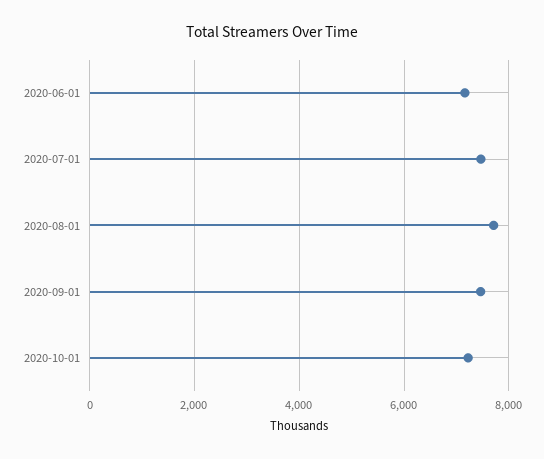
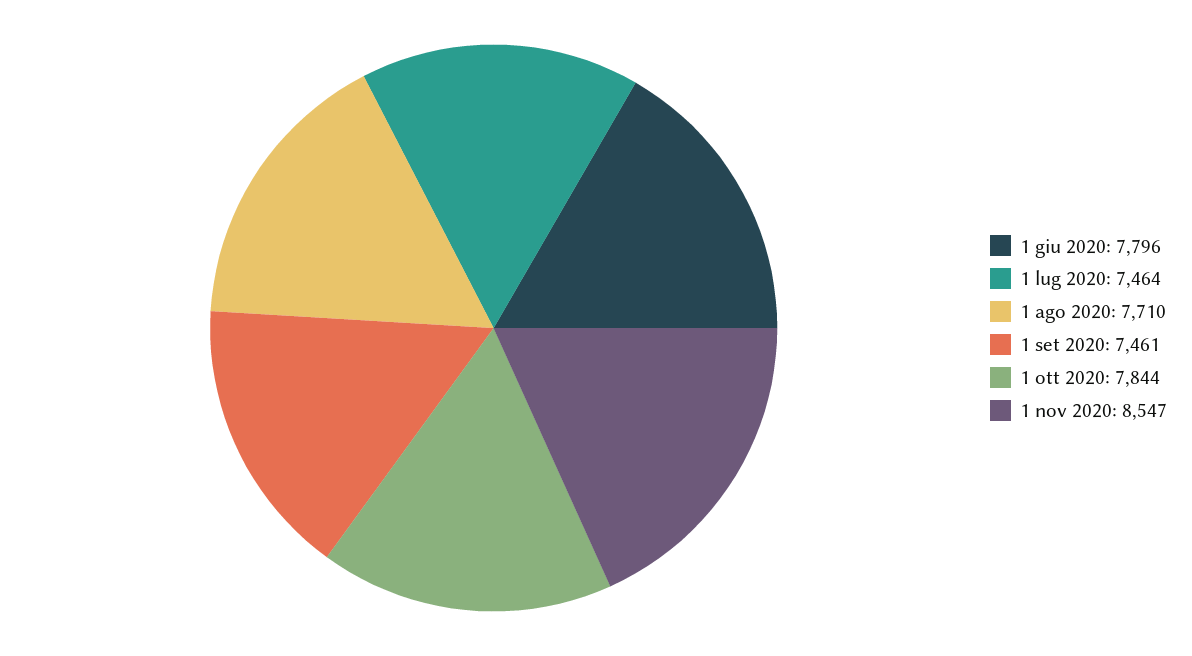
2020-06-01: 7200 -> 7796
2020-10-01: 7200 -> 7844
1 nov 2020: none -> 8547

